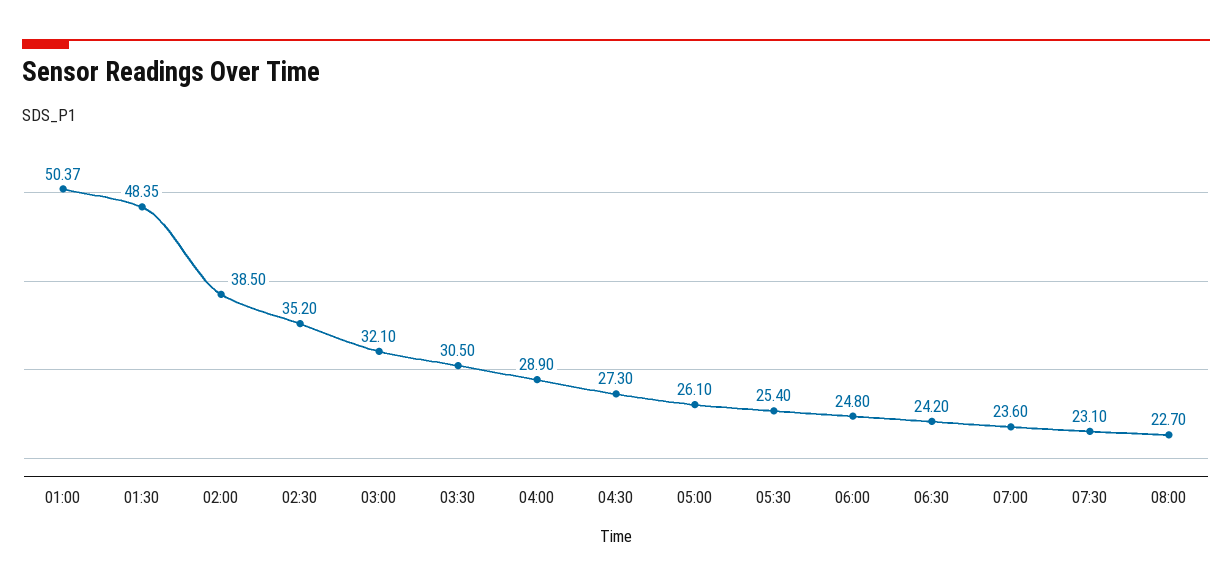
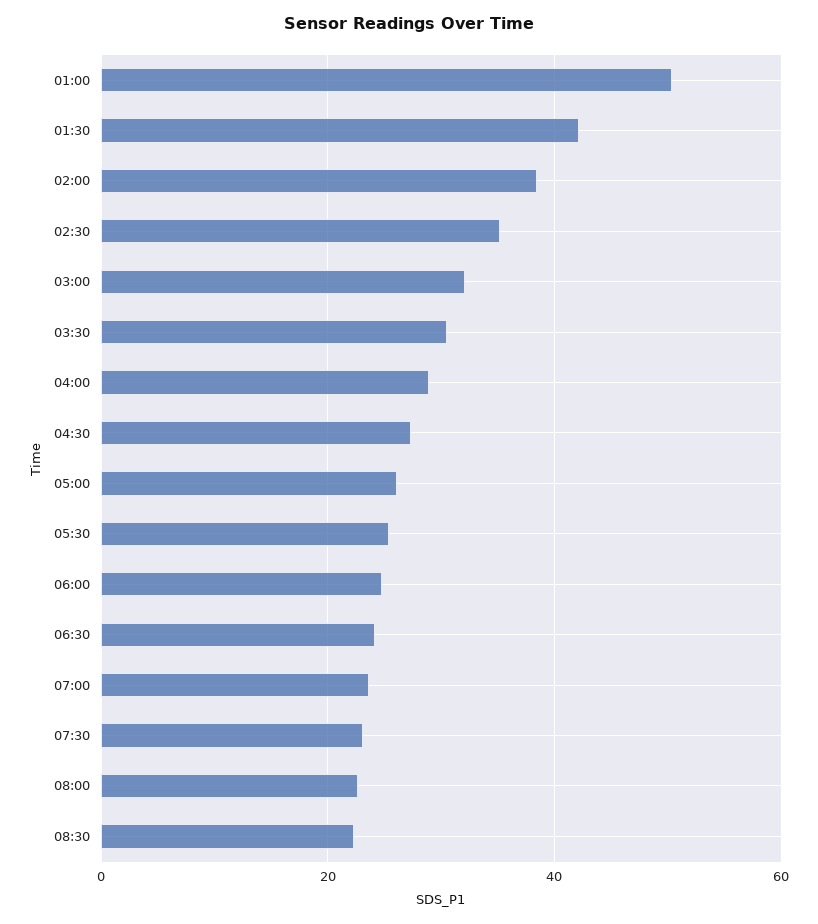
01:30: 48.35 -> 42
08:30: none -> 22

